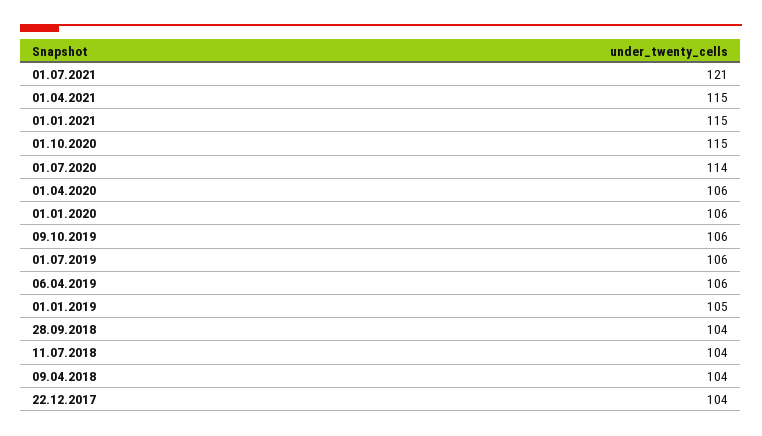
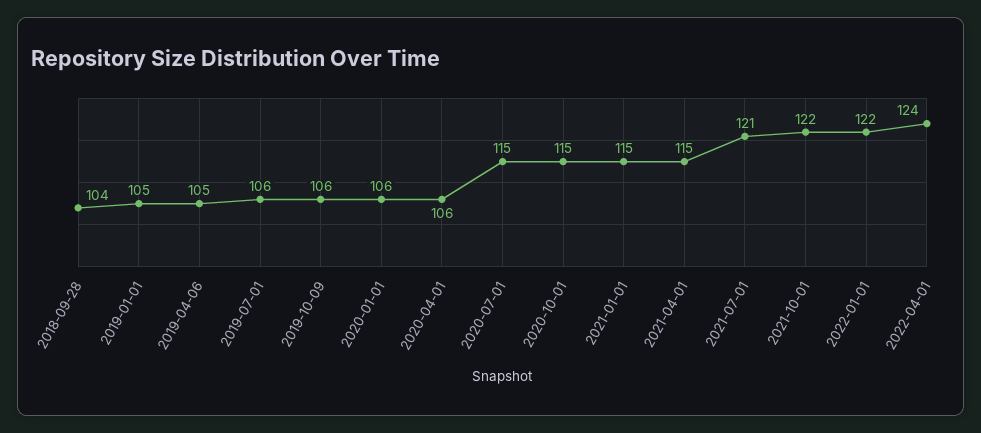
01.07.2020: 114 -> 115
06.04.2019: 106 -> 105
11.07.2018: 104 -> none
09.04.2018: 104 -> none
22.12.2017: 104 -> none
2021-10-01: none -> 122
2022-01-01: none -> 122
2022-04-01: none -> 124

